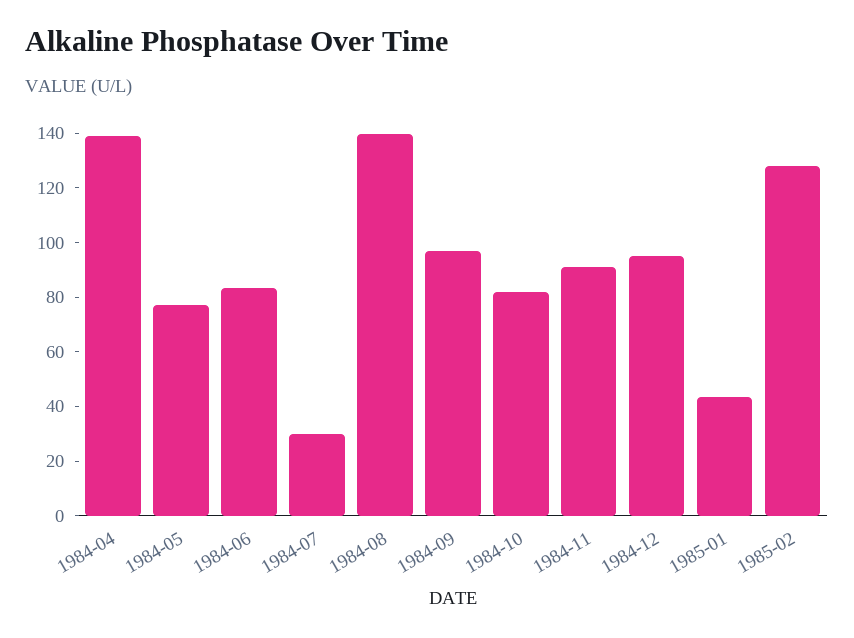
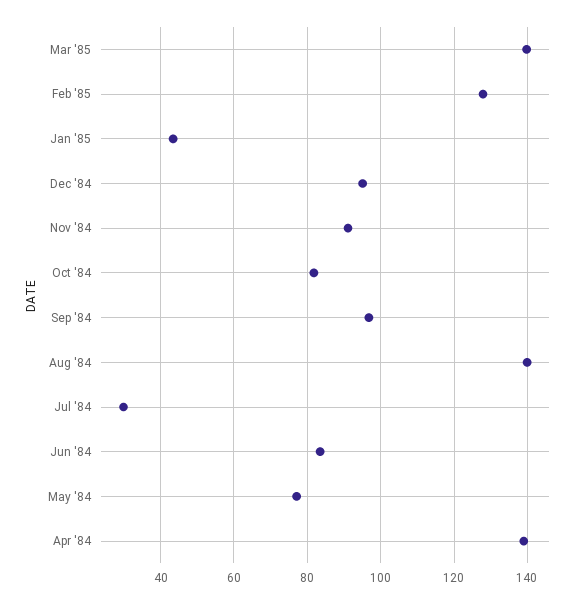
Mar '85: none -> 140

